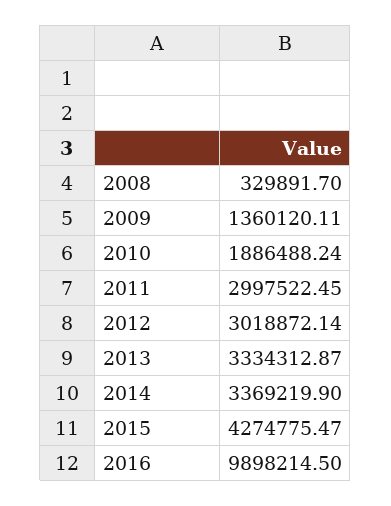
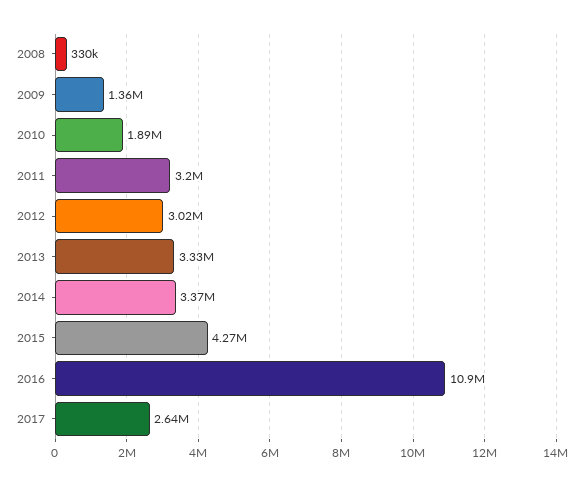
2011: 2997522.45 -> 3200000
2016: 9898214.5 -> 10900000
2017: none -> 2640000

